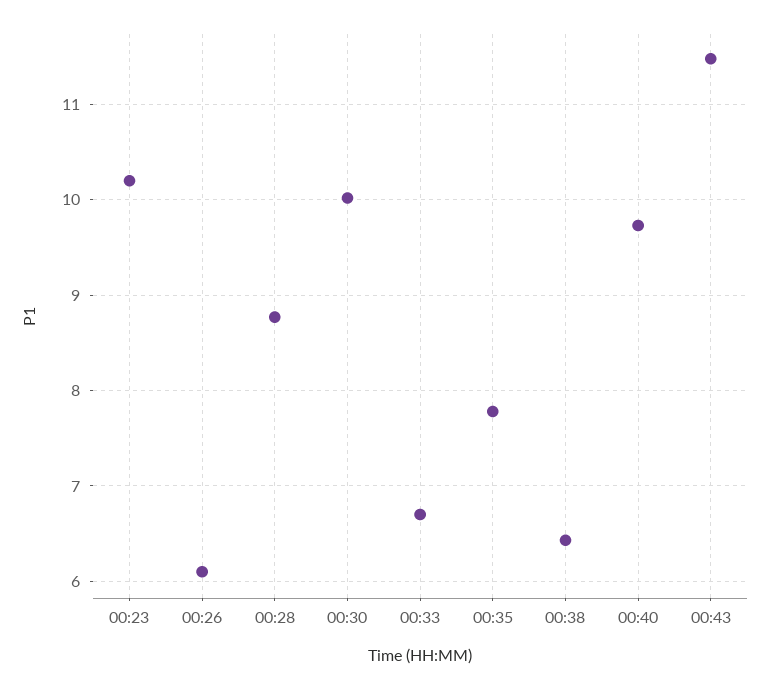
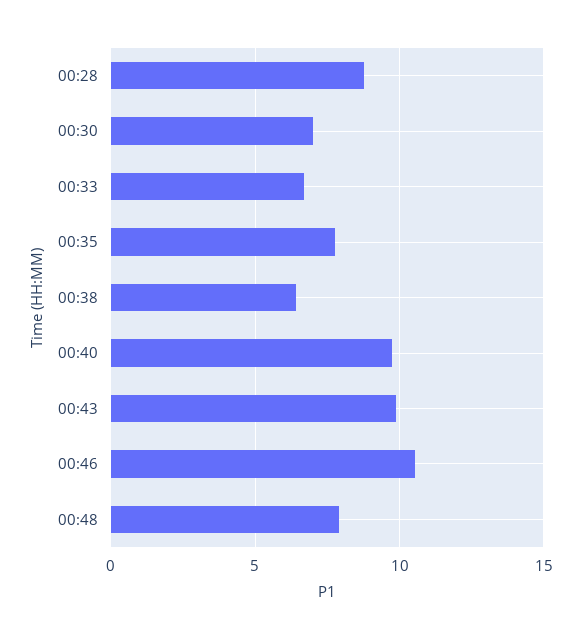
00:23: 10.2 -> none
00:26: 6.1 -> none
00:30: 10 -> 7
00:43: 11.5 -> 10
00:46: none -> 10.5
00:48: none -> 8

